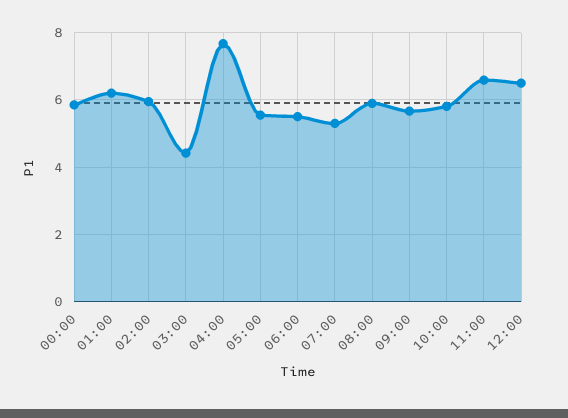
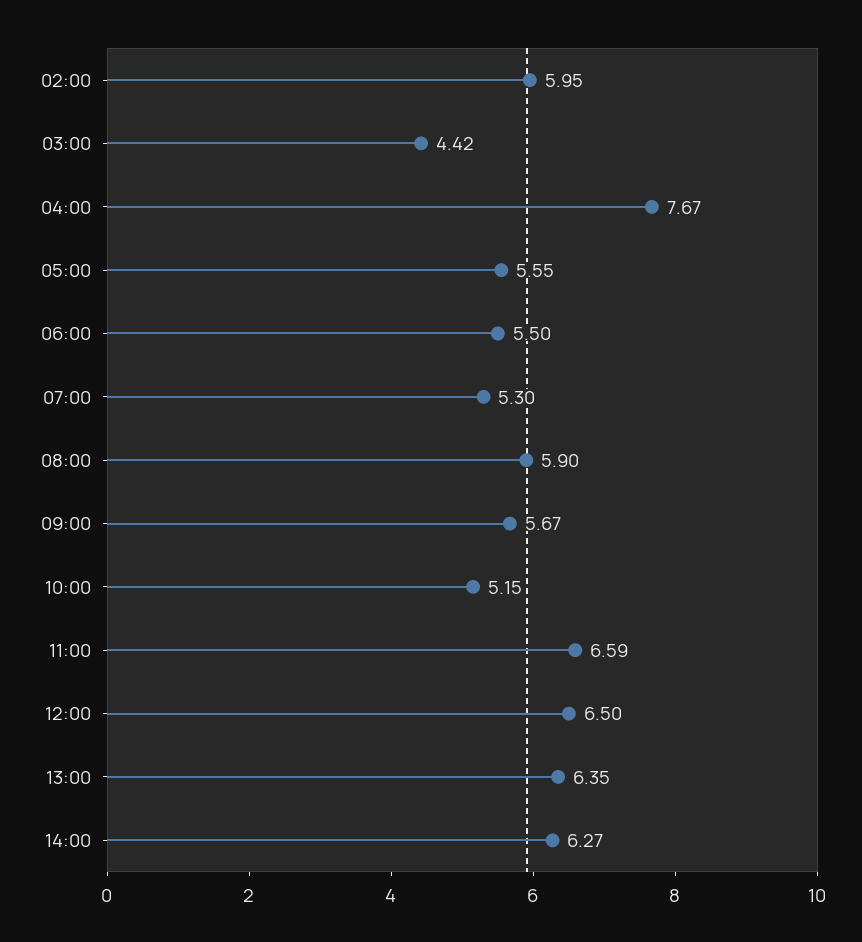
00:00: 5.8 -> none
01:00: 6.2 -> none
10:00: 5.8 -> 5.15
13:00: none -> 6.35
14:00: none -> 6.27

